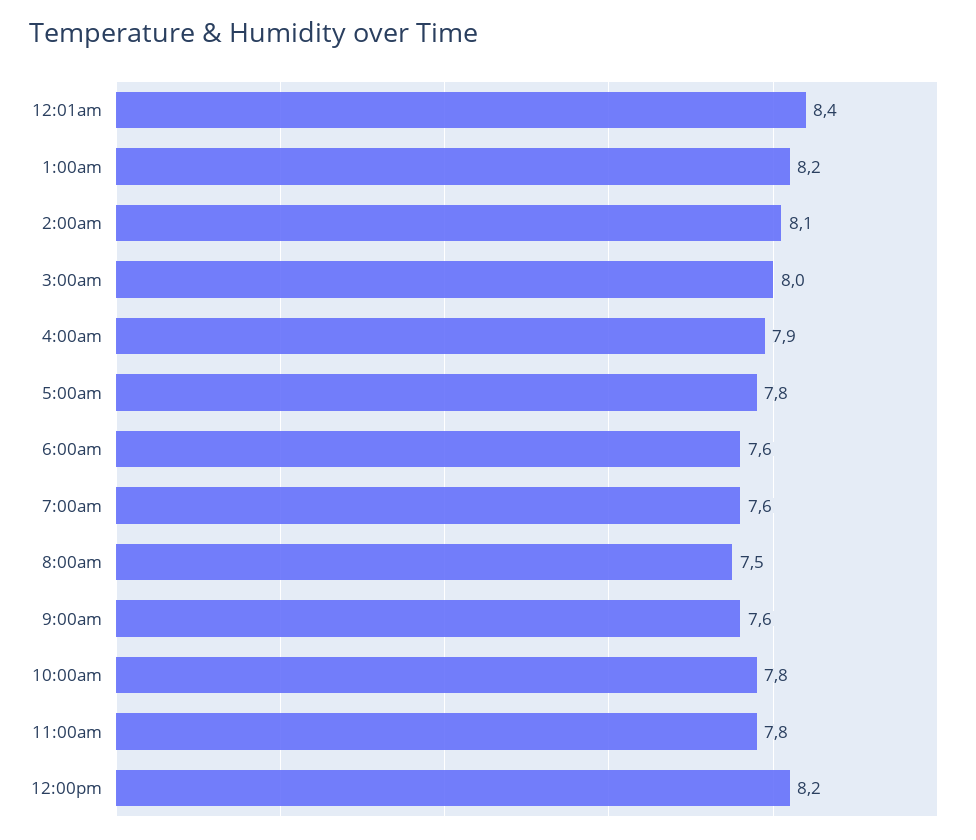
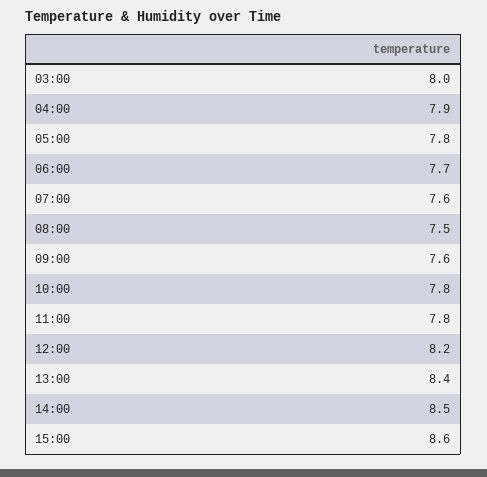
12:01am: 8.4 -> none
1:00am: 8.2 -> none
2:00am: 8.1 -> none
6:00am: 7.6 -> 7.7
13:00: none -> 8.4
14:00: none -> 8.5
15:00: none -> 8.6

